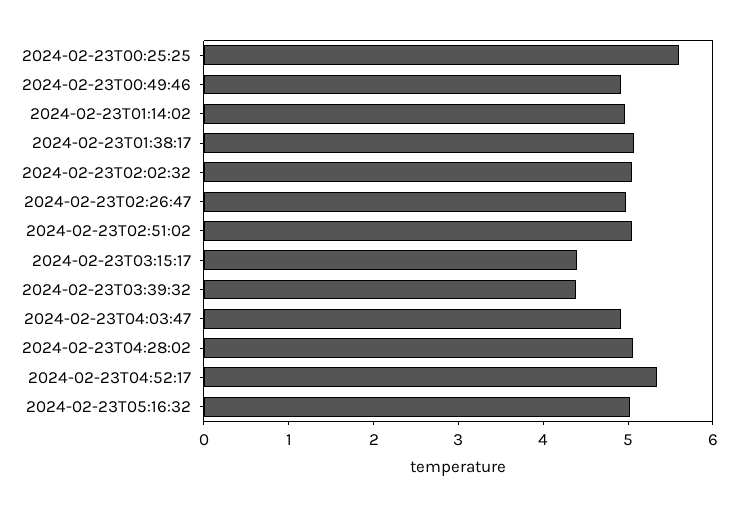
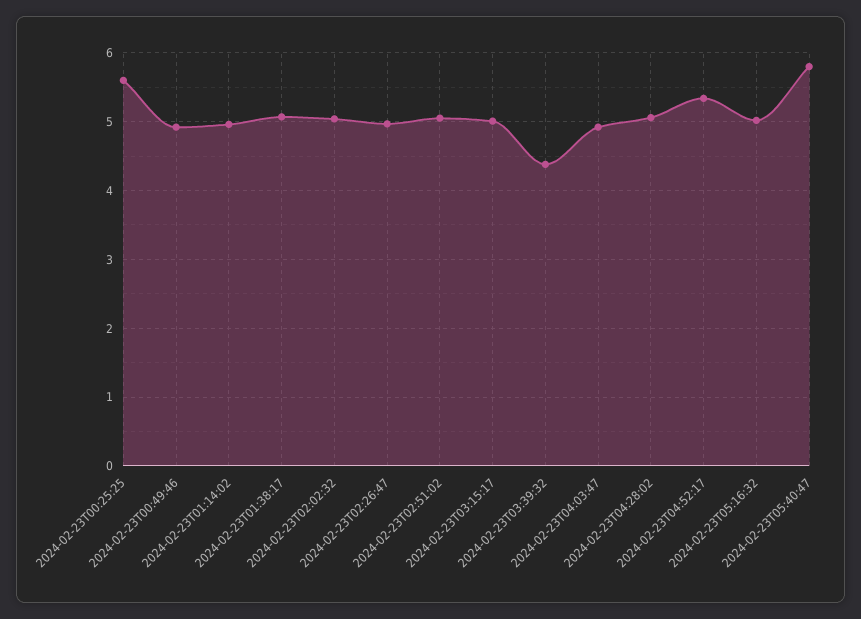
2024-02-23T03:15:17: 4.4 -> 5
2024-02-23T05:40:47: none -> 5.8

